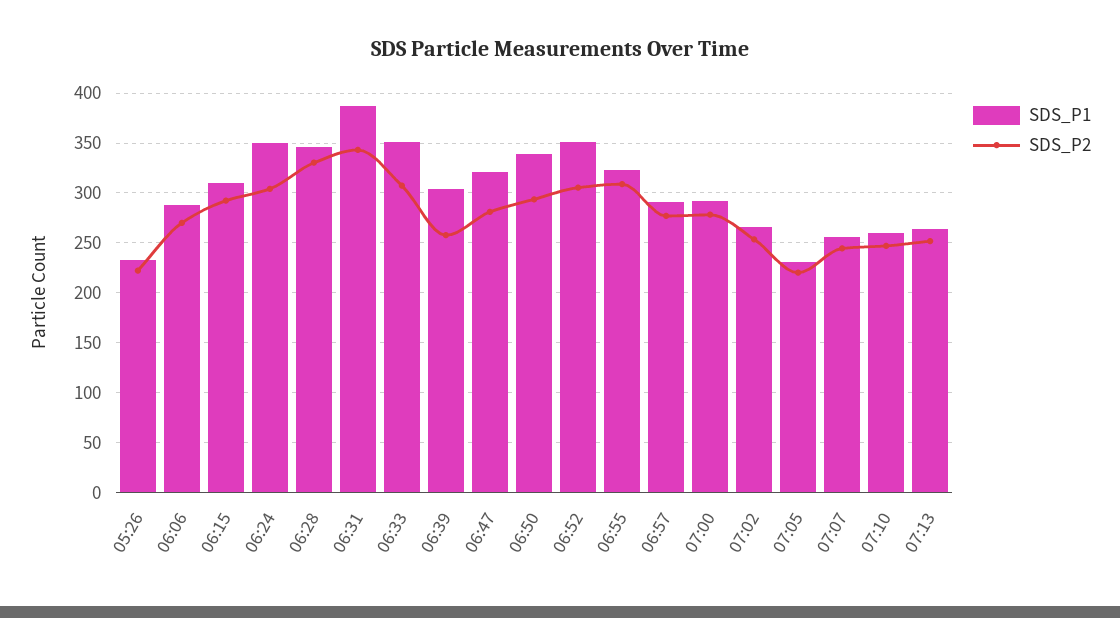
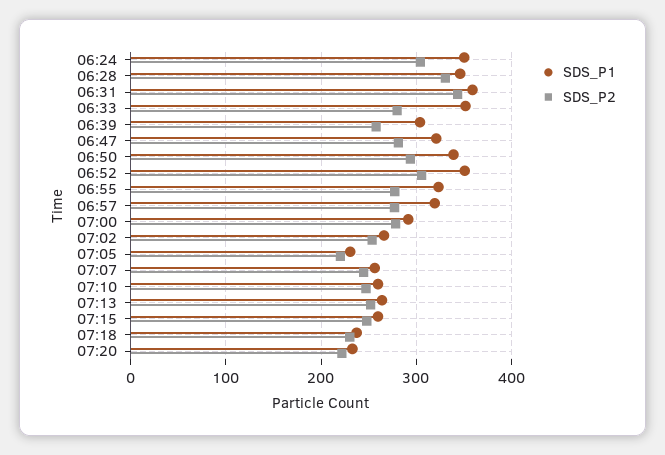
SDS_P1, 05:26: 230 -> none
SDS_P2, 05:26: 220 -> none
SDS_P1, 06:06: 290 -> none
SDS_P2, 06:06: 270 -> none
SDS_P1, 06:15: 310 -> none
SDS_P2, 06:15: 290 -> none
SDS_P1, 06:31: 390 -> 360
SDS_P2, 06:33: 310 -> 280
SDS_P2, 06:55: 310 -> 280
SDS_P1, 06:57: 290 -> 320
SDS_P1, 07:15: none -> 260
SDS_P2, 07:15: none -> 250
SDS_P1, 07:18: none -> 240
SDS_P2, 07:18: none -> 230
SDS_P1, 07:20: none -> 230
SDS_P2, 07:20: none -> 220

